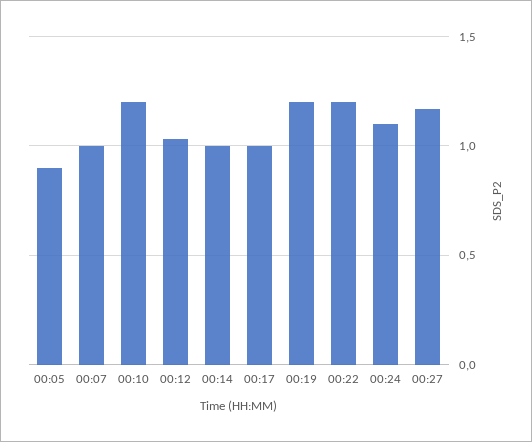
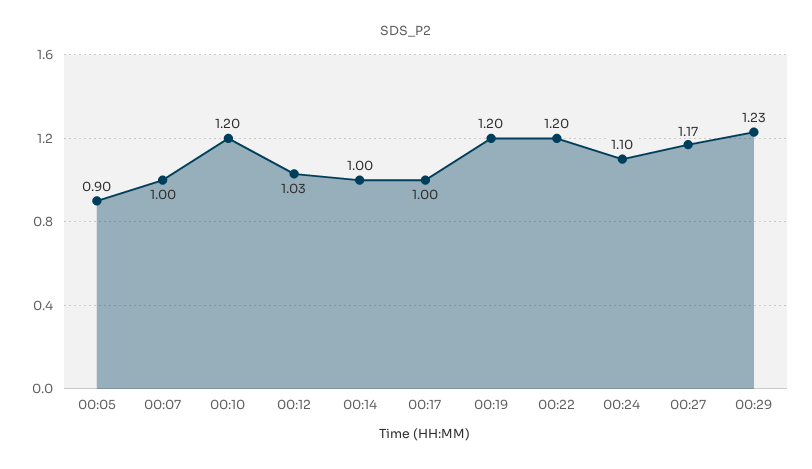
00:29: none -> 1.23

